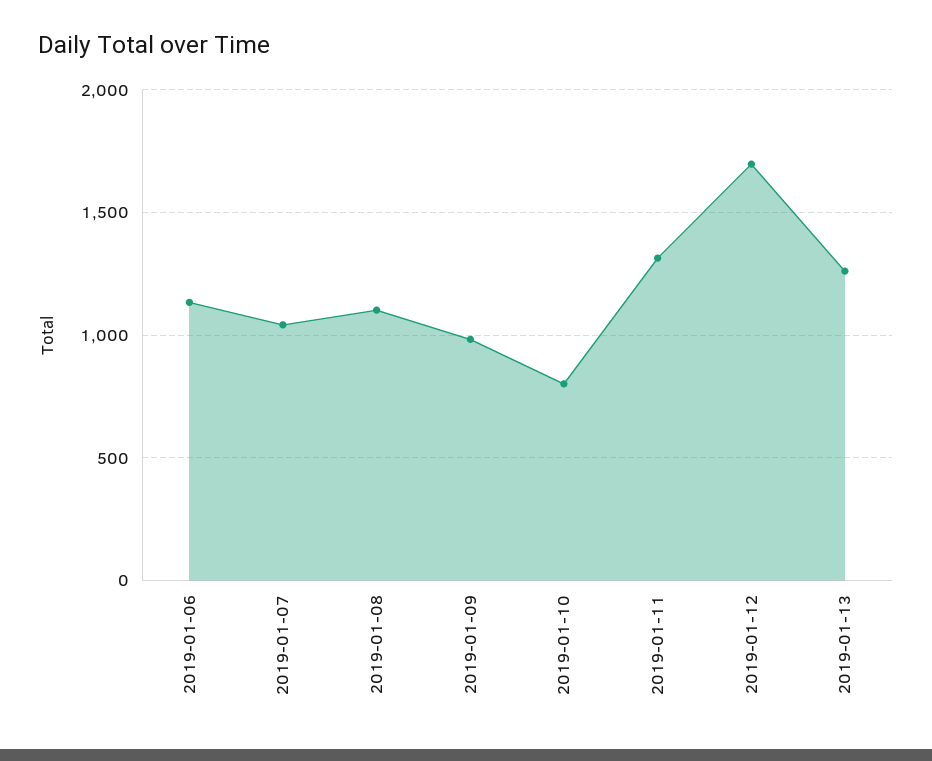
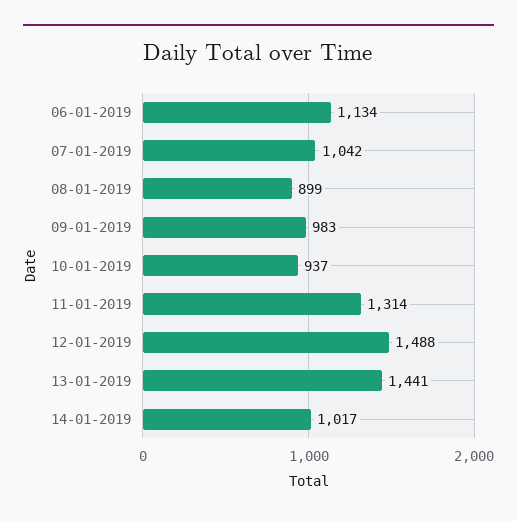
2019-01-08: 1100 -> 899
2019-01-10: 800 -> 937
2019-01-12: 1700 -> 1488
2019-01-13: 1250 -> 1441
14-01-2019: none -> 1017

